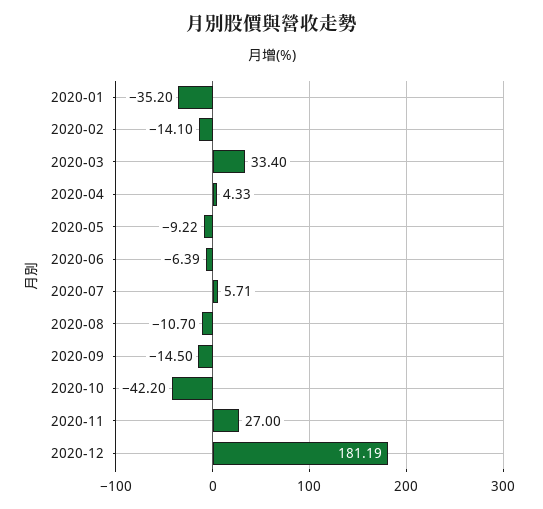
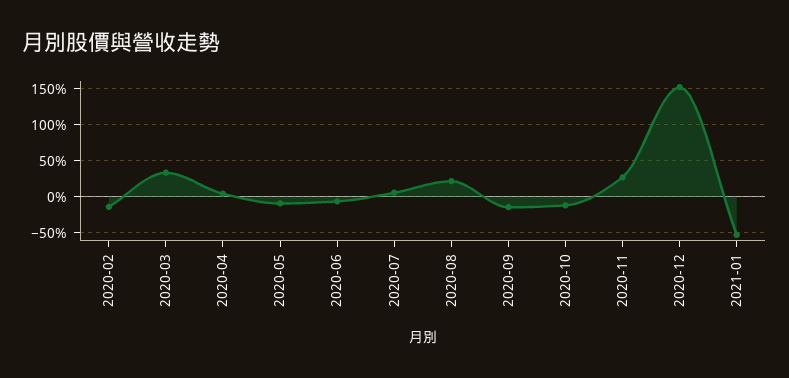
2020-01: -35.2 -> none
2020-08: -10.7 -> 20
2020-10: -42.2 -> -10
2020-12: 181.19 -> 150
2021-01: none -> -50

